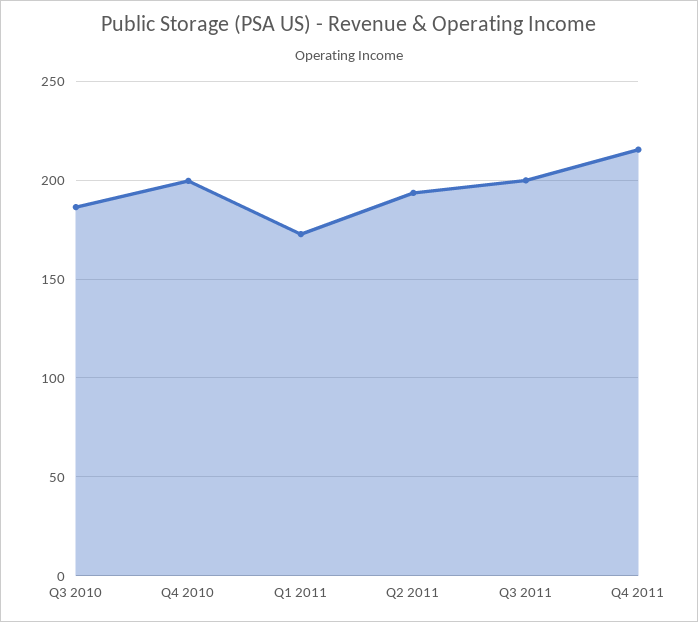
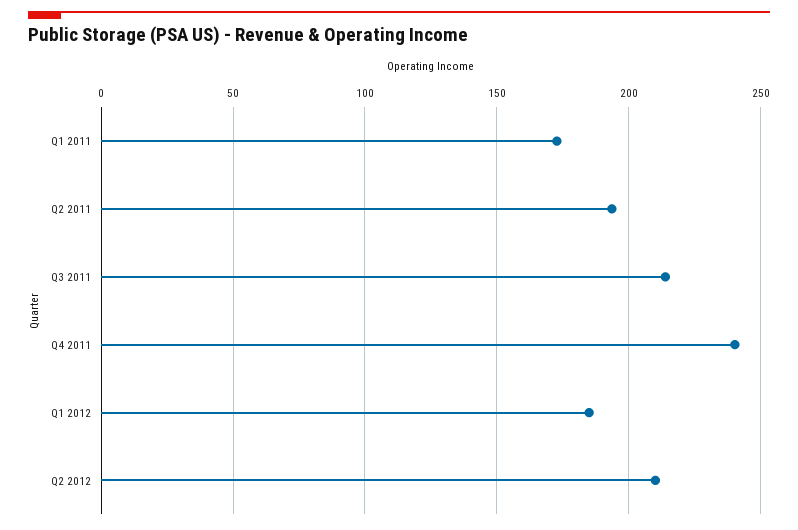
Q3 2010: 185 -> none
Q4 2010: 200 -> none
Q3 2011: 200 -> 215
Q4 2011: 215 -> 240
Q1 2012: none -> 185
Q2 2012: none -> 210

